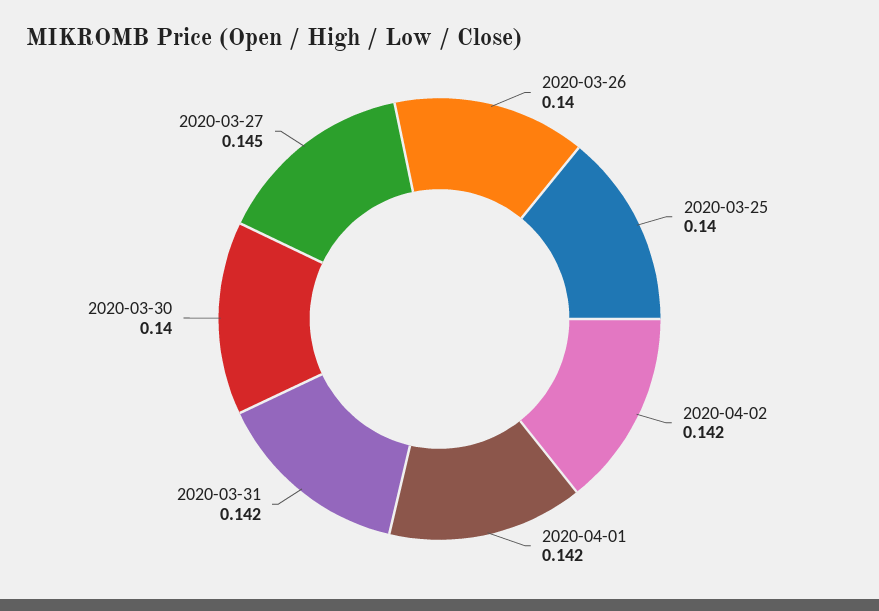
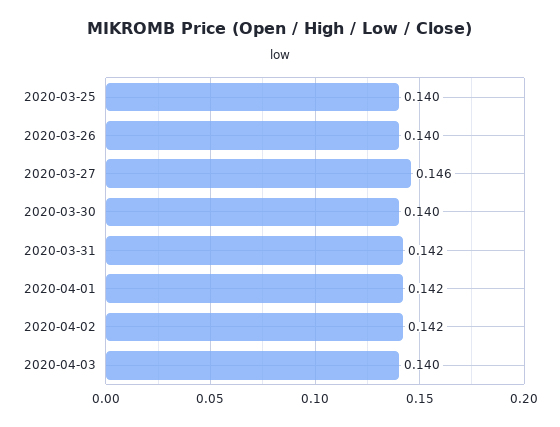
2020-03-27: 0.145 -> 0.146
2020-04-03: none -> 0.14

